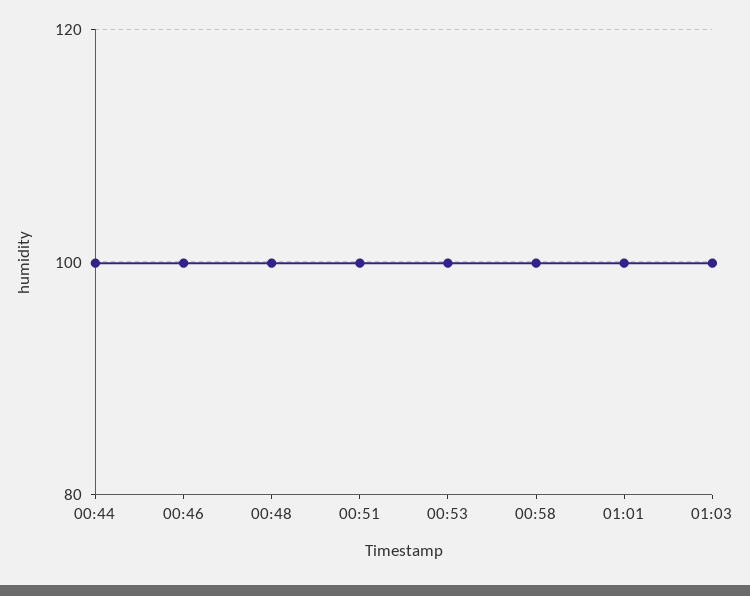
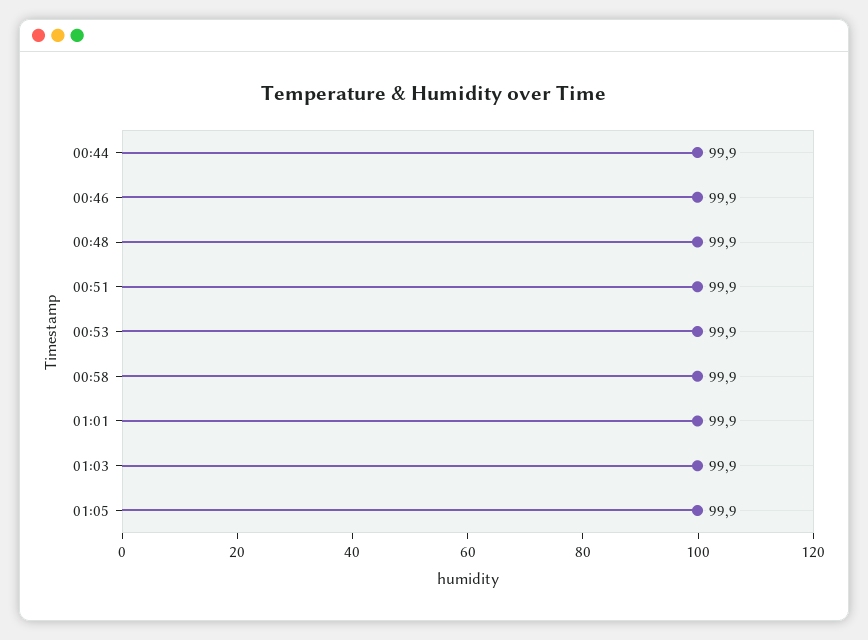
01:05: none -> 99.9

